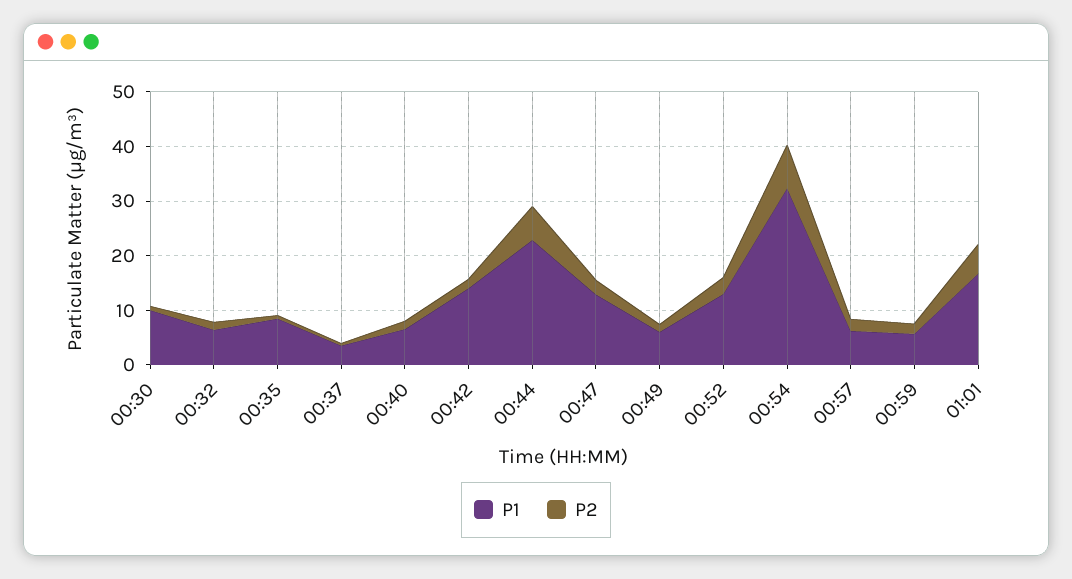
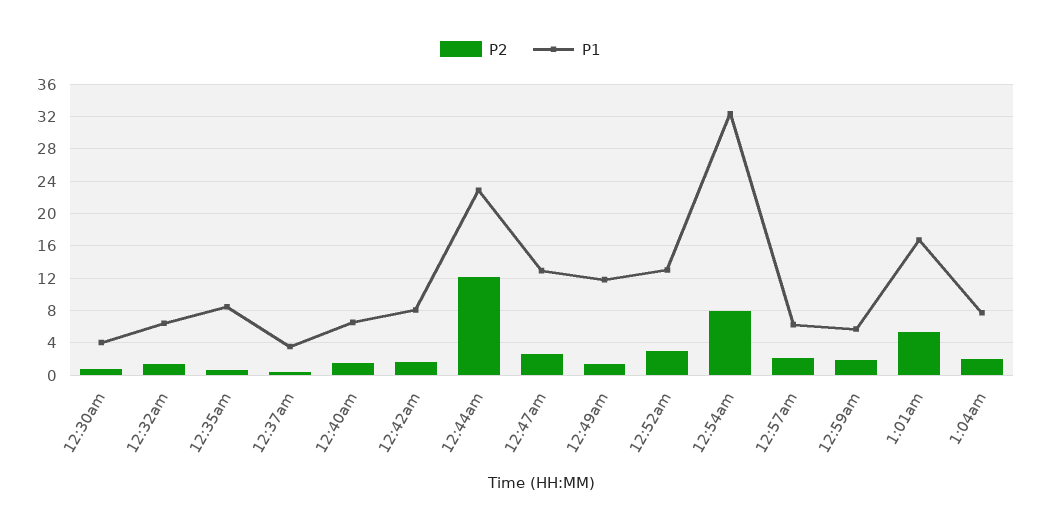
P1, 00:30: 10 -> 4
P1, 00:42: 14 -> 8
P2, 00:44: 6 -> 12
P1, 00:49: 6 -> 12
P2, 1:04am: none -> 2
P1, 1:04am: none -> 8

